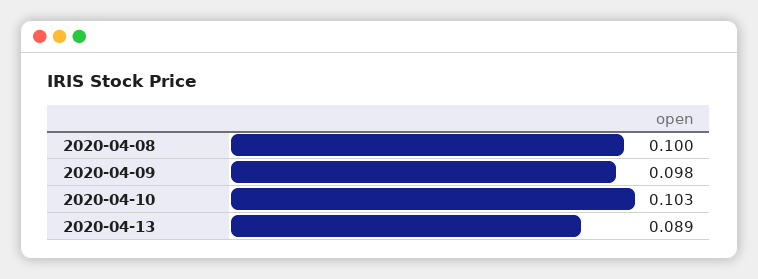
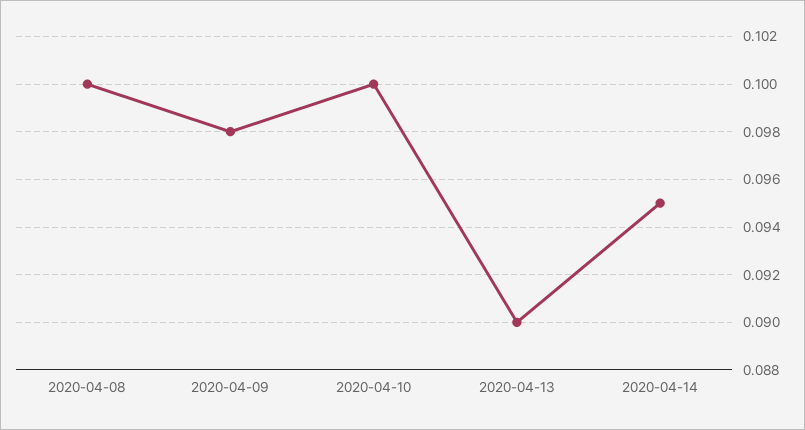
2020-04-10: 0.103 -> 0.1
2020-04-13: 0.089 -> 0.09
2020-04-14: none -> 0.095

